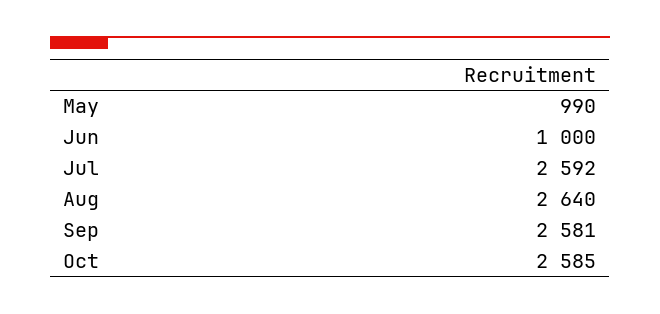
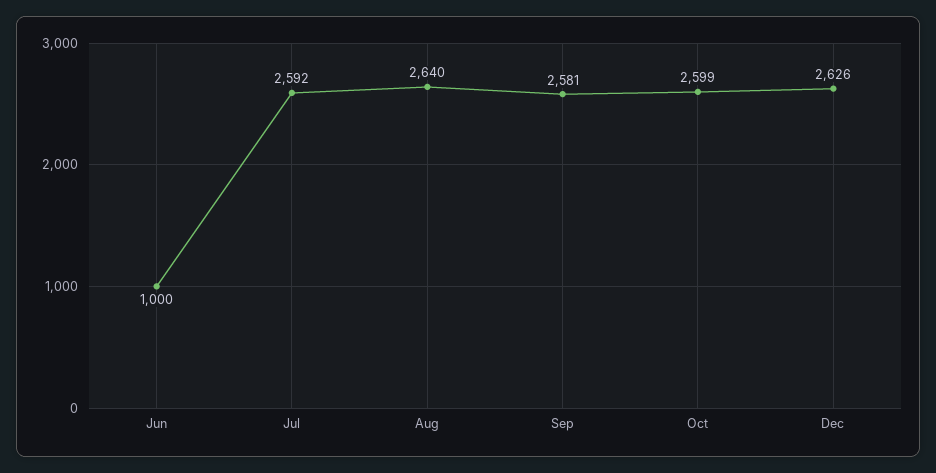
May: 990 -> none
Oct: 2585 -> 2599
Dec: none -> 2626

